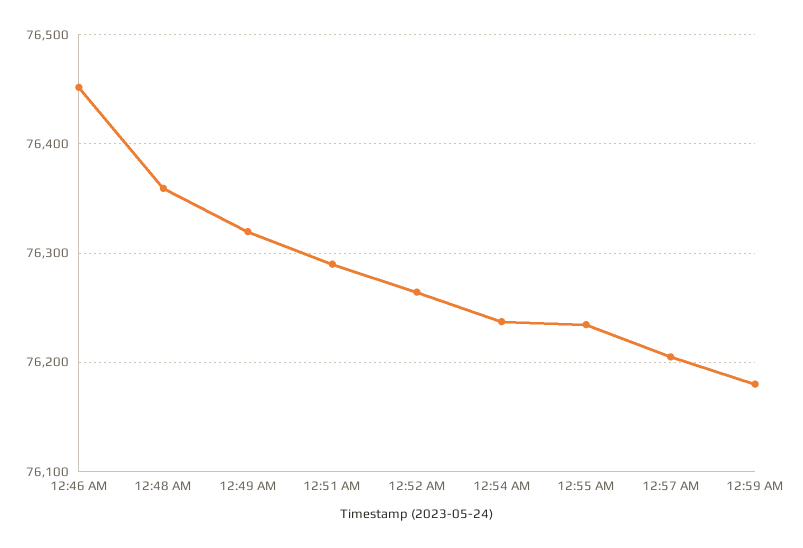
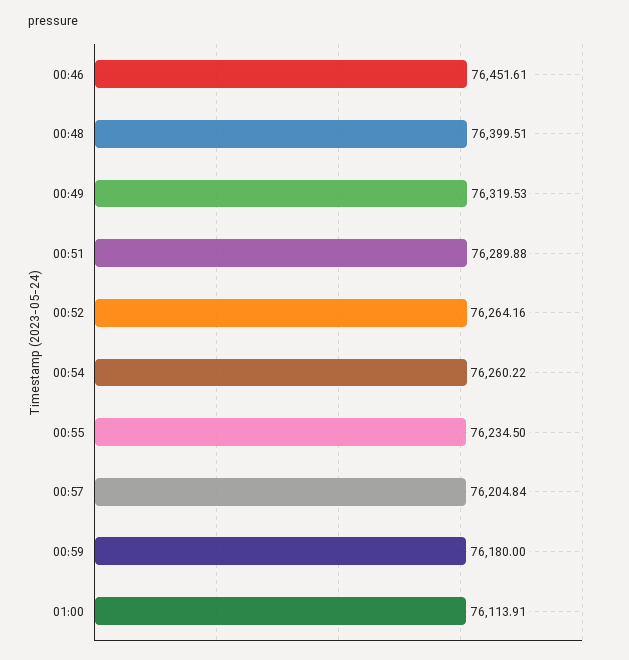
12:48 AM: 76360 -> 76399.51
12:54 AM: 76240 -> 76260.22
01:00: none -> 76113.91

